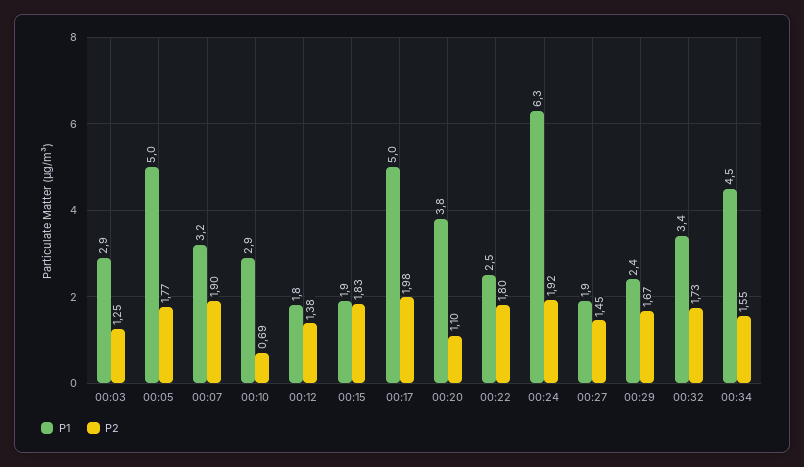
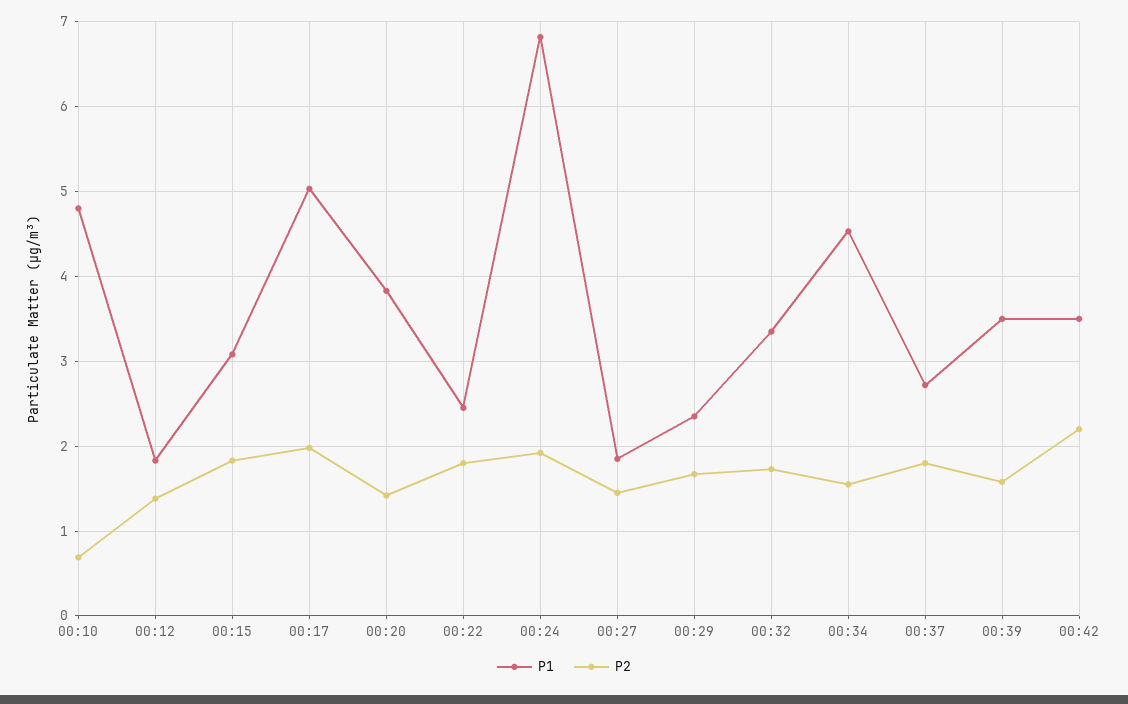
P1, 00:03: 2.9 -> none
P2, 00:03: 1.25 -> none
P1, 00:05: 5 -> none
P2, 00:05: 1.77 -> none
P1, 00:07: 3.2 -> none
P2, 00:07: 1.9 -> none
P1, 00:10: 2.9 -> 4.8
P1, 00:15: 1.9 -> 3.1
P2, 00:20: 1.1 -> 1.4
P1, 00:24: 6.3 -> 6.8
P1, 00:37: none -> 2.7
P2, 00:37: none -> 1.8
P1, 00:39: none -> 3.5
P2, 00:39: none -> 1.6
P1, 00:42: none -> 3.5
P2, 00:42: none -> 2.2

